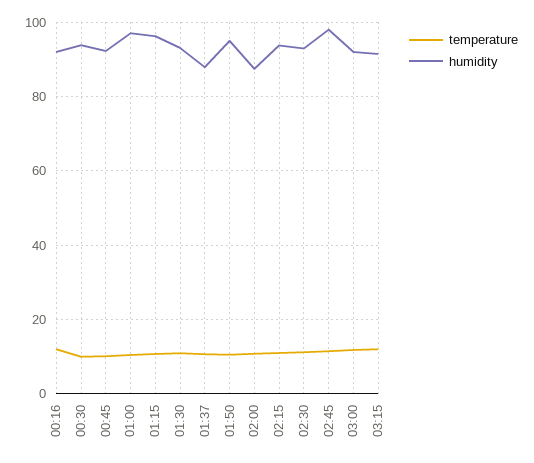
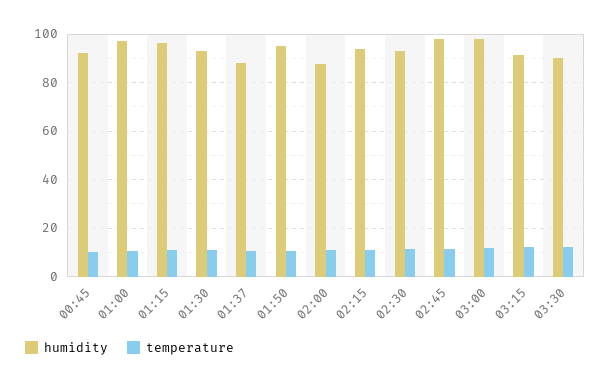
temperature, 00:16: 12 -> none
humidity, 00:16: 92 -> none
temperature, 00:30: 10 -> none
humidity, 00:30: 94 -> none
humidity, 03:00: 92 -> 97.5
humidity, 03:30: none -> 90
temperature, 03:30: none -> 12.5

